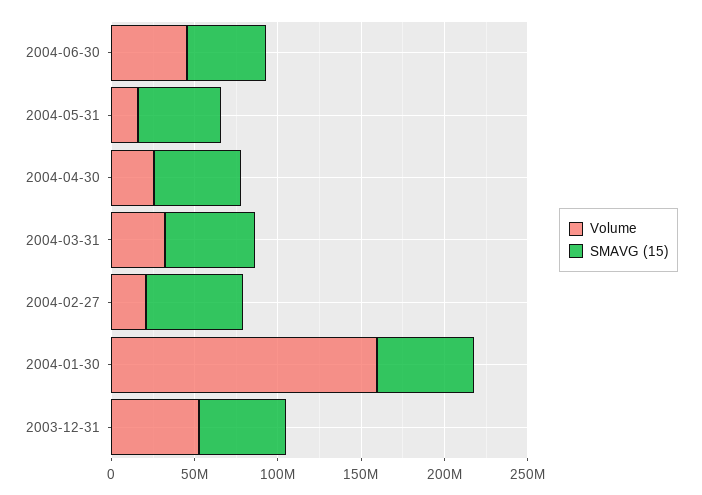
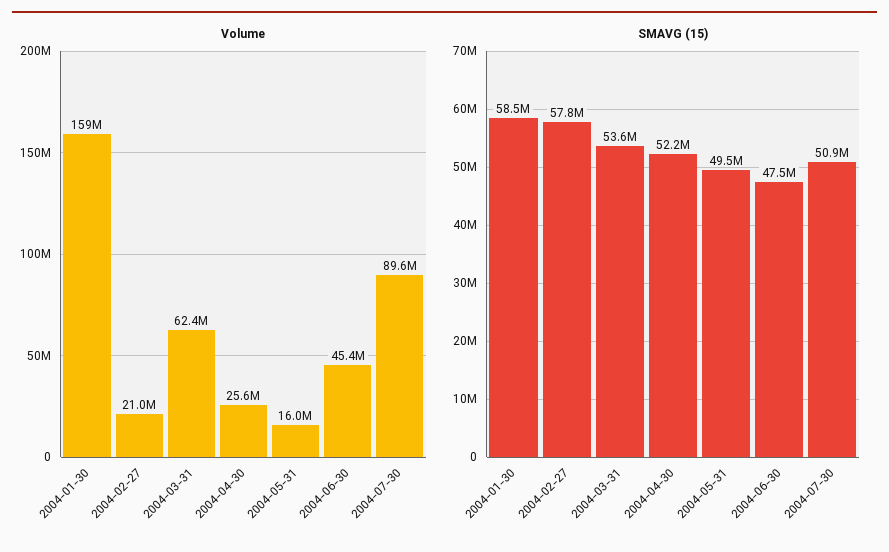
Volume, 2004-03-31: 30000000 -> 62400000
Volume, 2003-12-31: 50000000 -> none
SMAVG (15), 2003-12-31: 50000000 -> none
Volume, 2004-07-30: none -> 89600000
SMAVG (15), 2004-07-30: none -> 50900000

